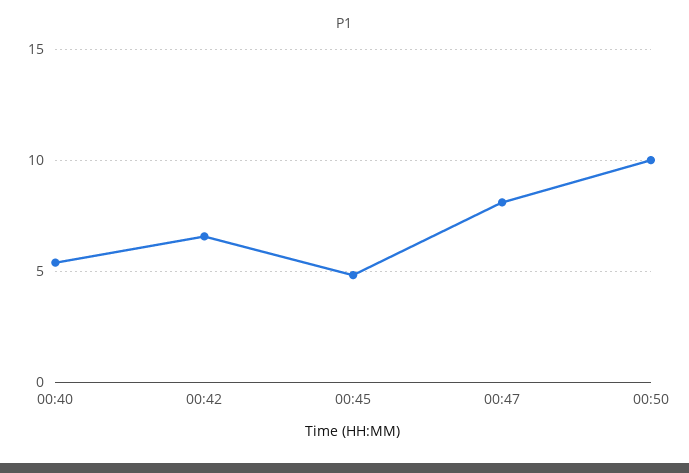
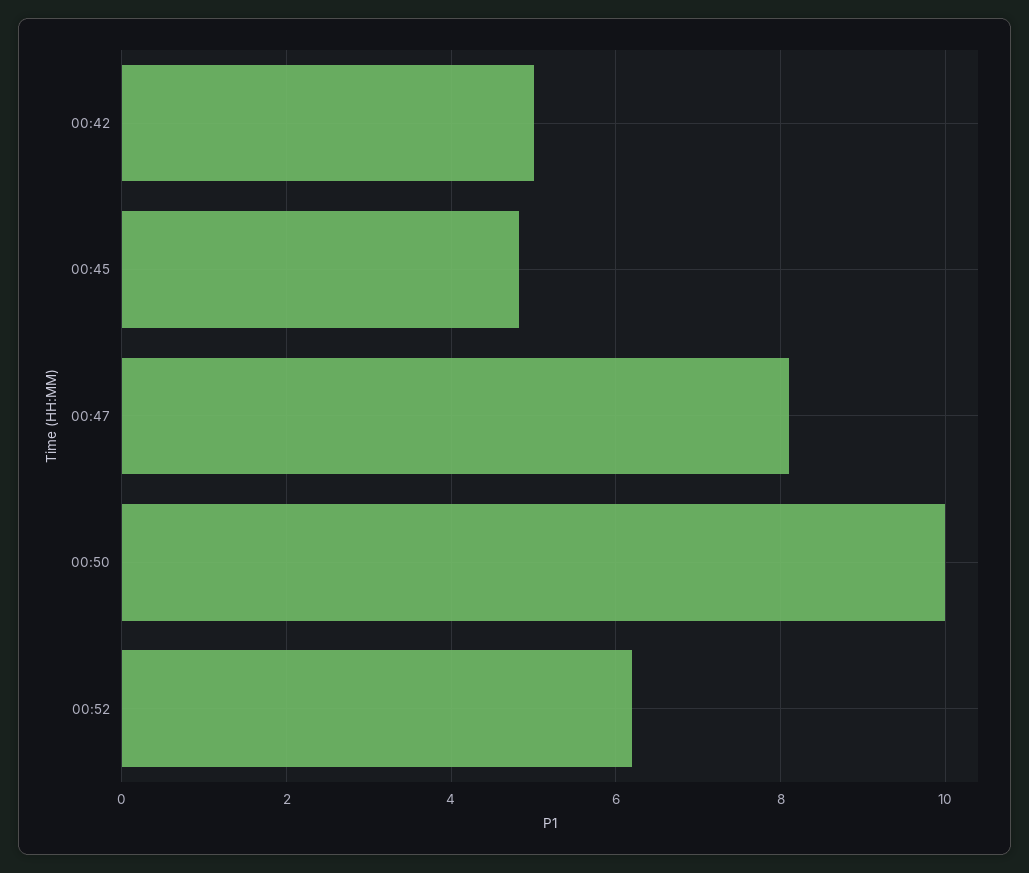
00:40: 5.5 -> none
00:42: 6.5 -> 5
00:52: none -> 6.2

